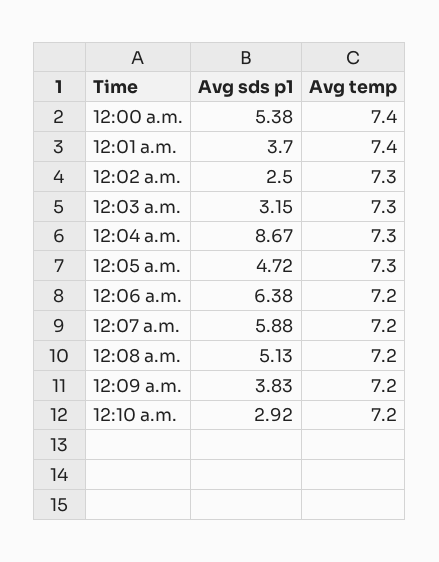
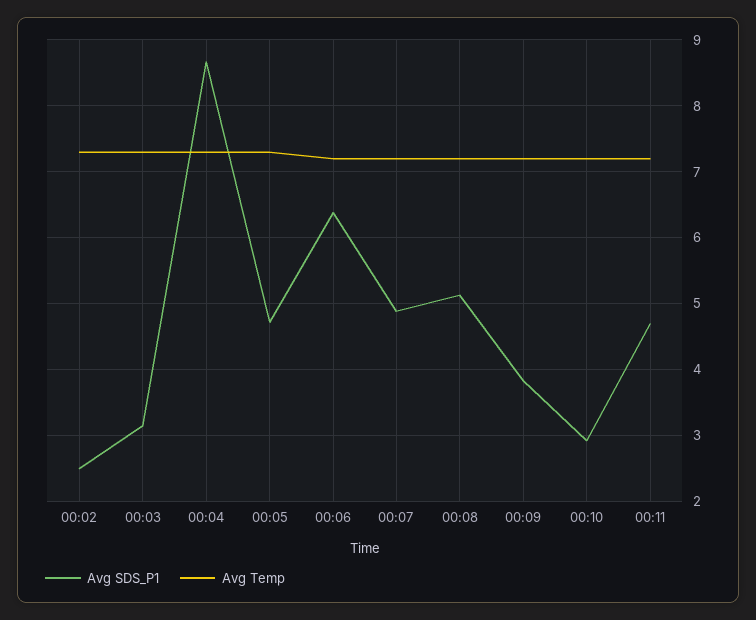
Avg sds p1, 12:00 a.m.: 5.38 -> none
Avg temp, 12:00 a.m.: 7.4 -> none
Avg sds p1, 12:01 a.m.: 3.7 -> none
Avg temp, 12:01 a.m.: 7.4 -> none
Avg sds p1, 12:07 a.m.: 5.88 -> 4.9
Avg sds p1, 00:11: none -> 4.7
Avg temp, 00:11: none -> 7.2

